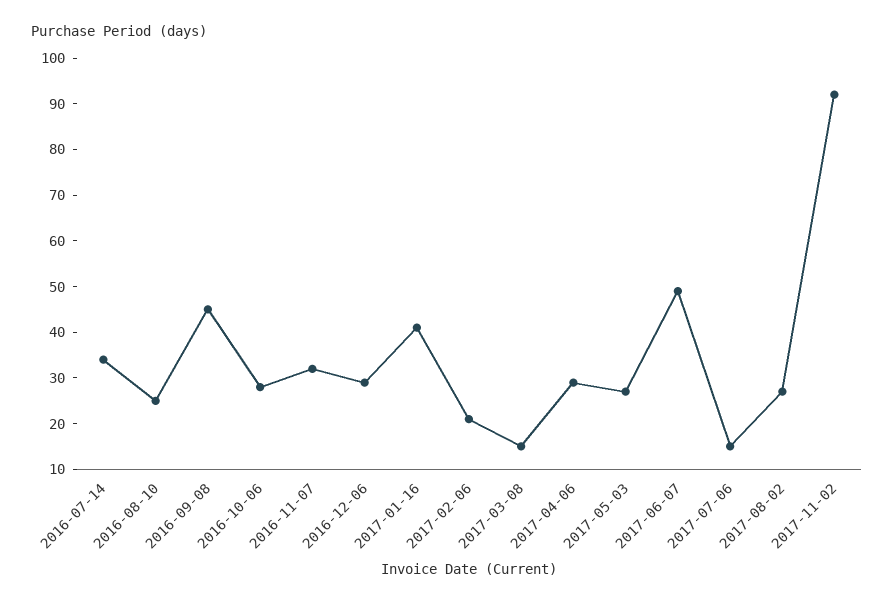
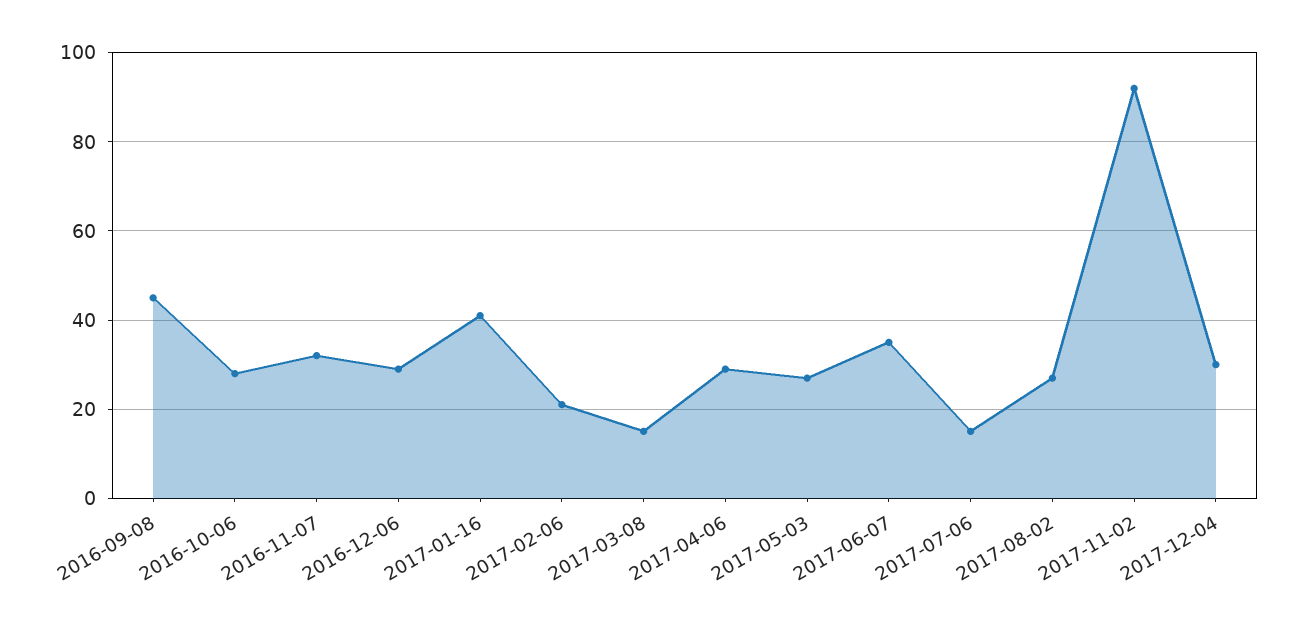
2016-07-14: 35 -> none
2016-08-10: 25 -> none
2017-06-07: 50 -> 35
2017-12-04: none -> 30

